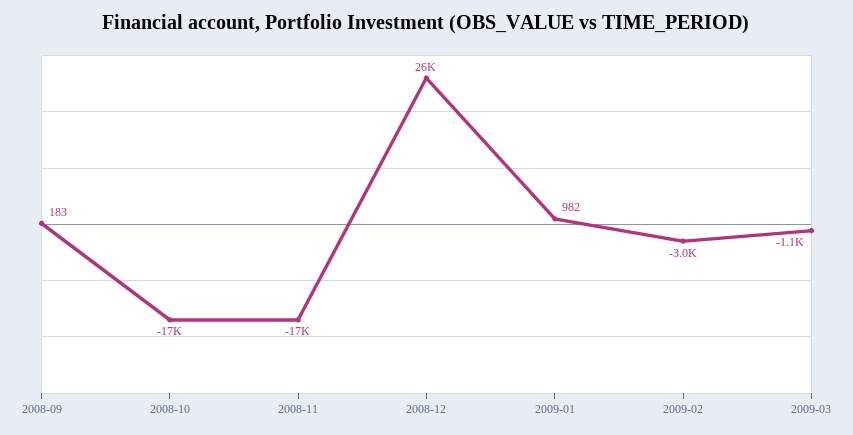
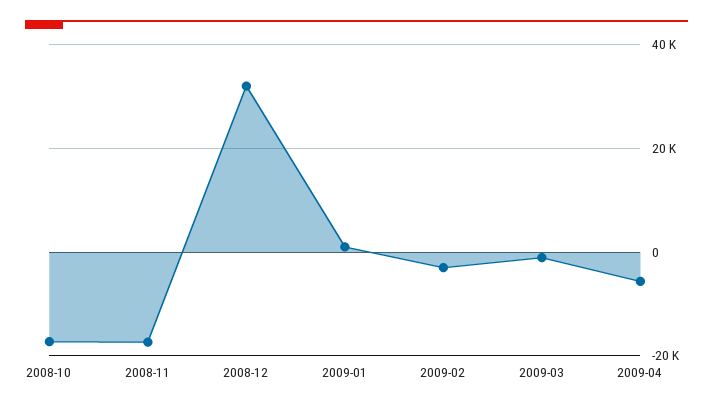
2008-09: 183 -> none
2008-12: 26000 -> 32000
2009-04: none -> -6000

